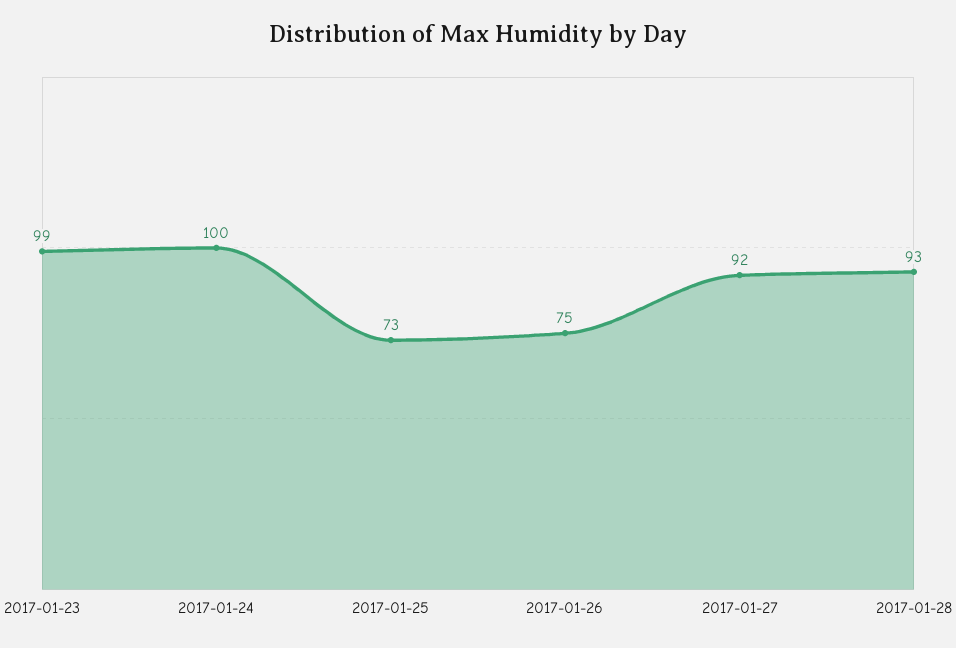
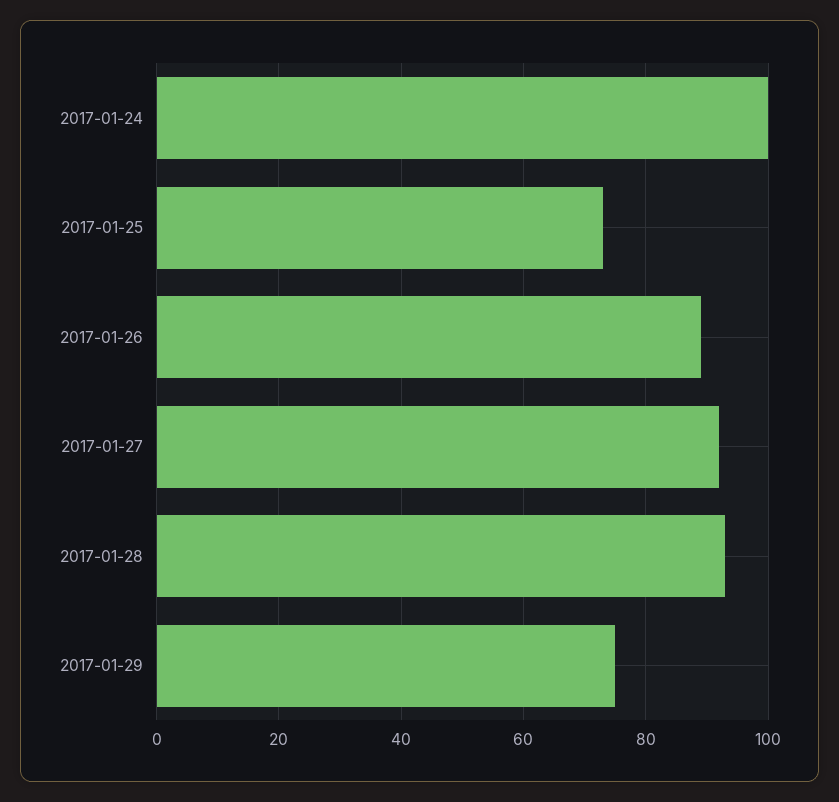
2017-01-23: 99 -> none
2017-01-26: 75 -> 90
2017-01-29: none -> 75

